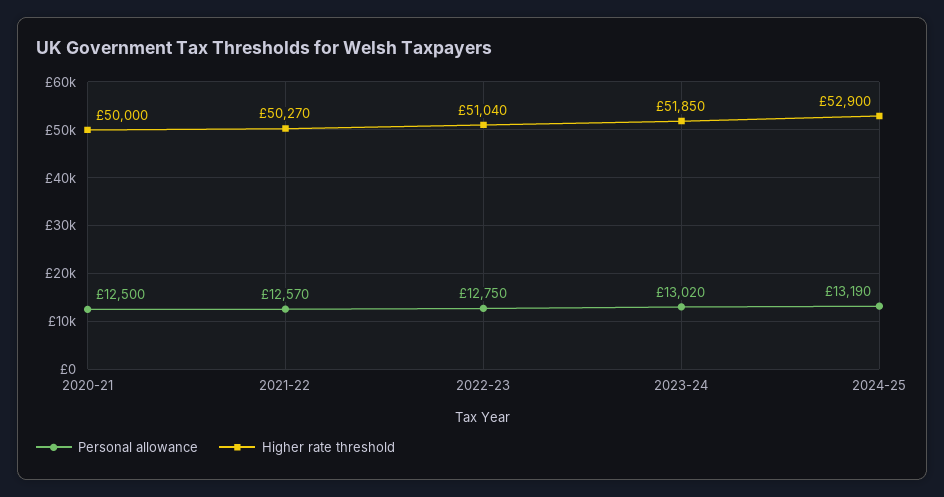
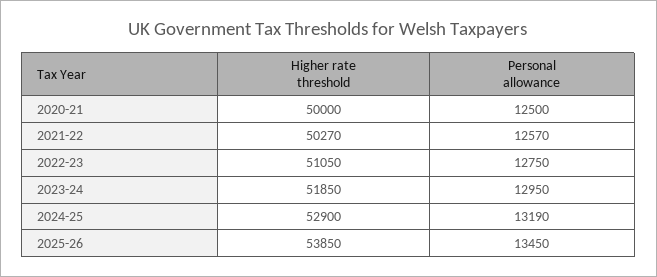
Higher rate threshold, 2022-23: 51040 -> 51050
Personal allowance, 2023-24: 13020 -> 12950
Higher rate threshold, 2025-26: none -> 53850
Personal allowance, 2025-26: none -> 13450

